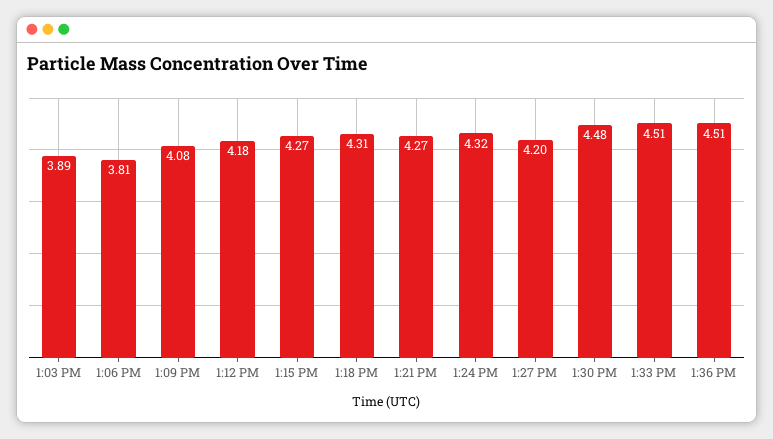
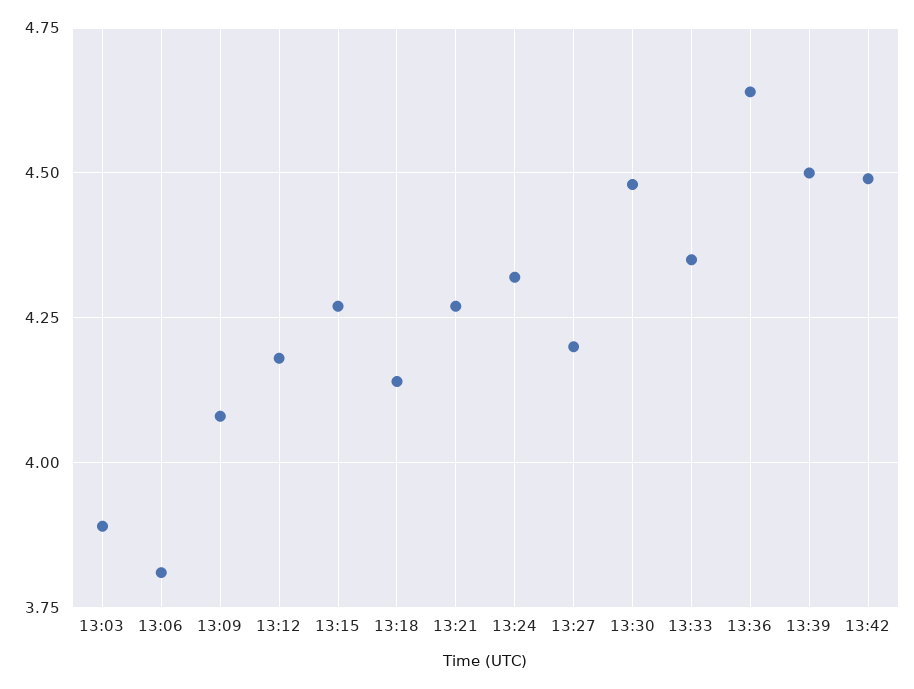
1:18 PM: 4.31 -> 4.15
1:33 PM: 4.51 -> 4.35
1:36 PM: 4.51 -> 4.65
13:39: none -> 4.5
13:42: none -> 4.5

